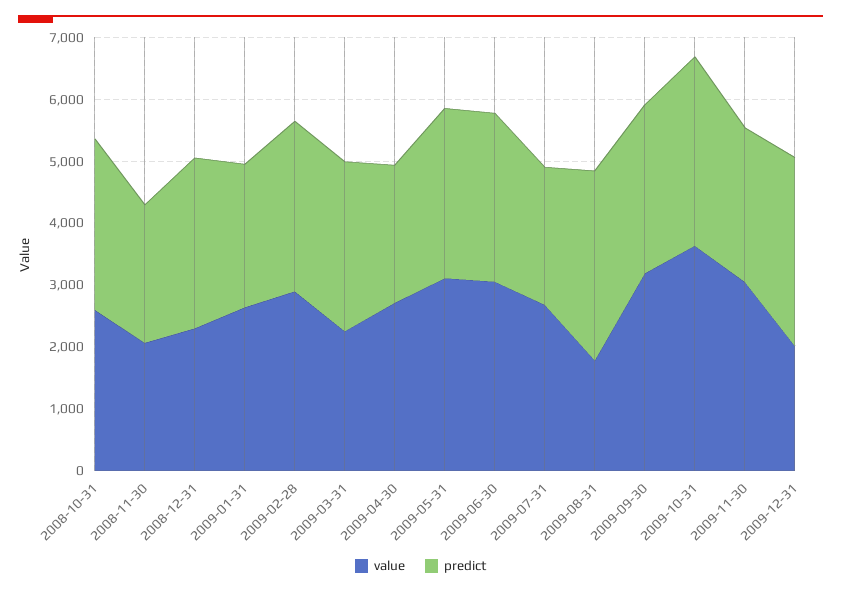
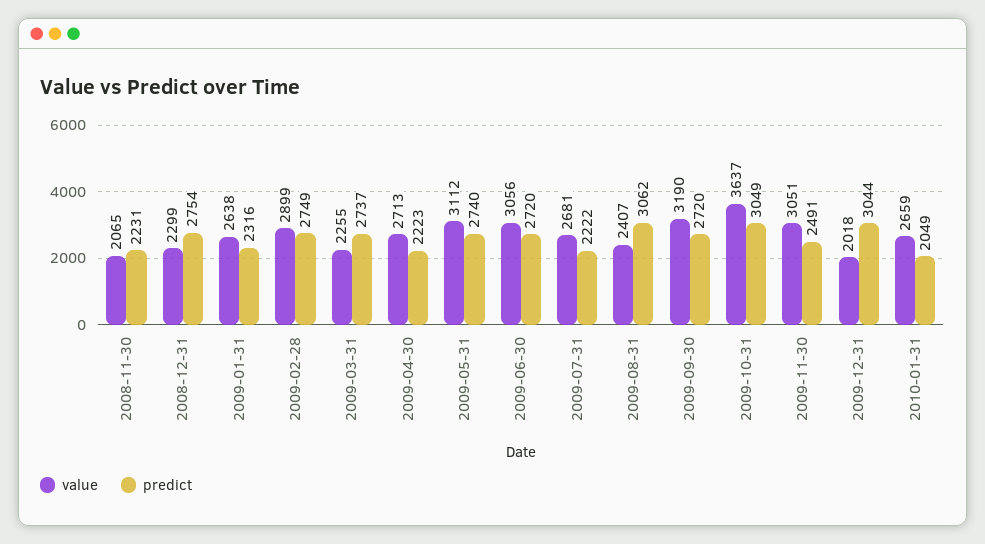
value, 2008-10-31: 2600 -> none
predict, 2008-10-31: 2800 -> none
value, 2009-08-31: 1800 -> 2407
value, 2010-01-31: none -> 2659
predict, 2010-01-31: none -> 2049

